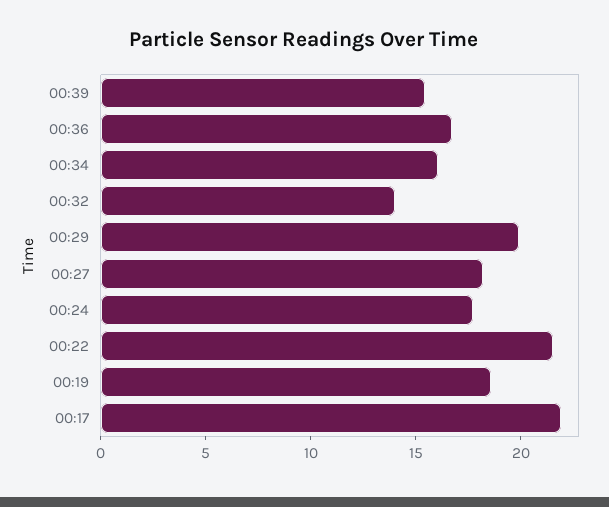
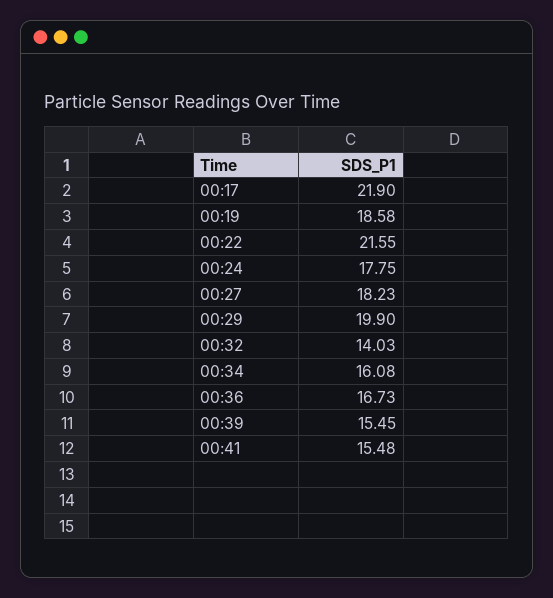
00:41: none -> 15.48

